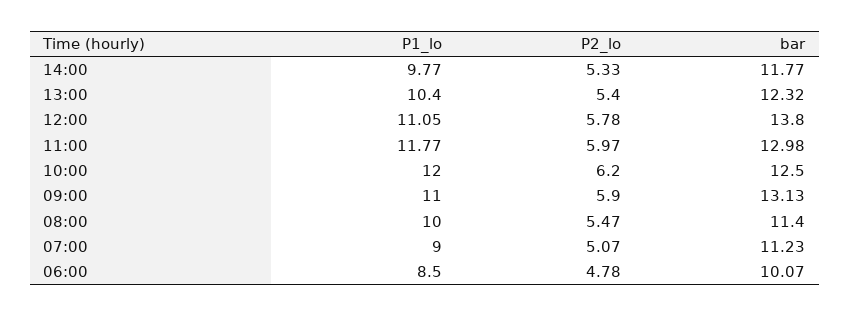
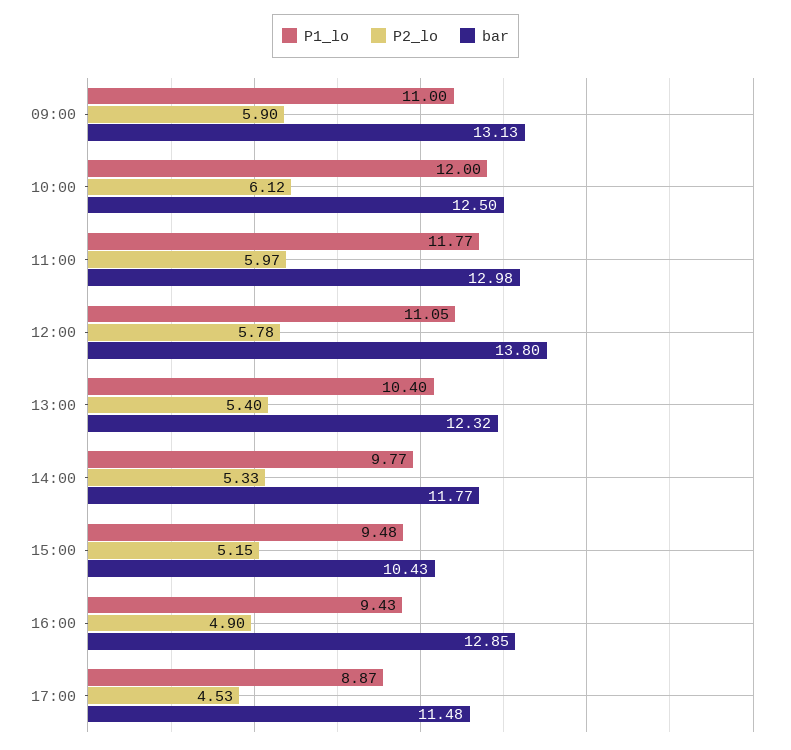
P2_lo, 10:00: 6.2 -> 6.12
P1_lo, 08:00: 10 -> none
P2_lo, 08:00: 5.47 -> none
bar, 08:00: 11.4 -> none
P1_lo, 07:00: 9 -> none
P2_lo, 07:00: 5.07 -> none
bar, 07:00: 11.23 -> none
P1_lo, 06:00: 8.5 -> none
P2_lo, 06:00: 4.78 -> none
bar, 06:00: 10.07 -> none
P1_lo, 15:00: none -> 9.48
P2_lo, 15:00: none -> 5.15
bar, 15:00: none -> 10.43
P1_lo, 16:00: none -> 9.43
P2_lo, 16:00: none -> 4.9
bar, 16:00: none -> 12.85
P1_lo, 17:00: none -> 8.87
P2_lo, 17:00: none -> 4.53
bar, 17:00: none -> 11.48

